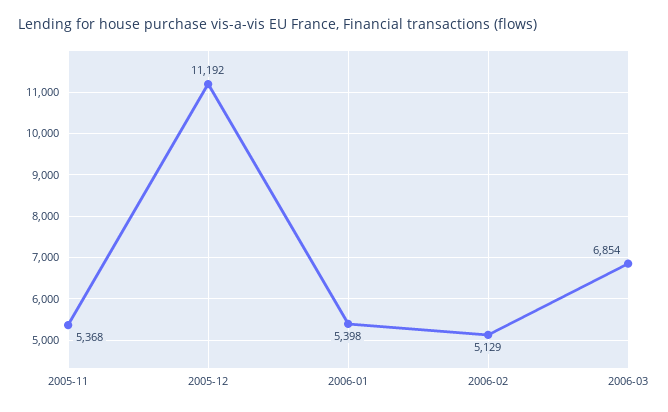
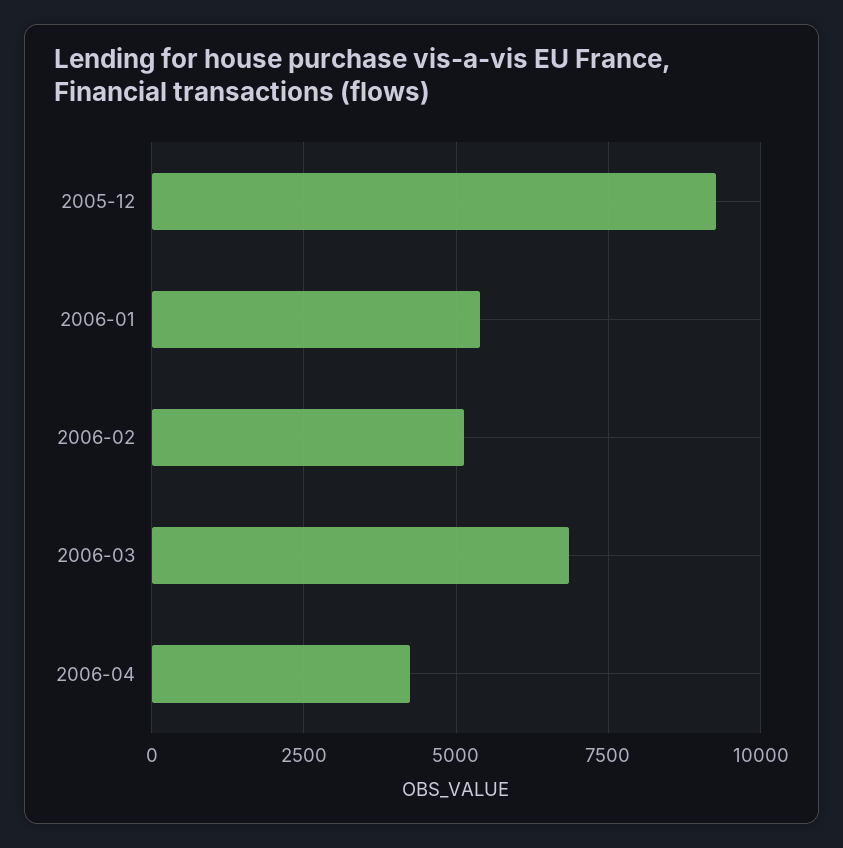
2005-11: 5368 -> none
2005-12: 11192 -> 9250
2006-04: none -> 4250

